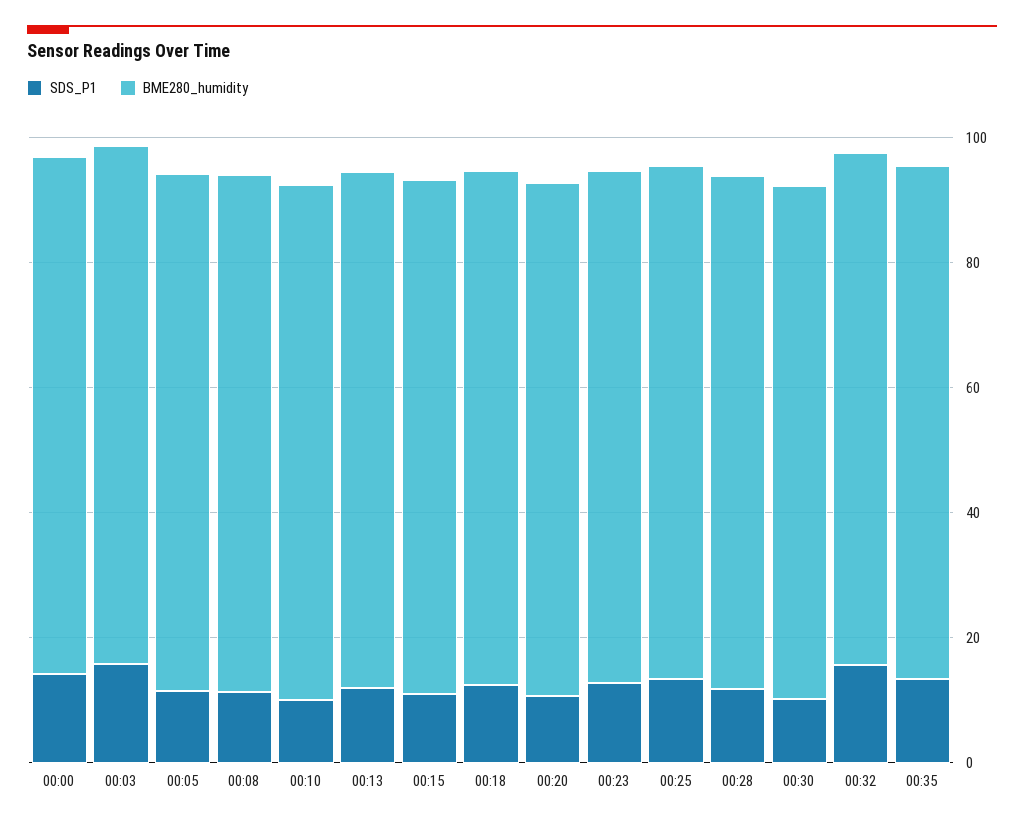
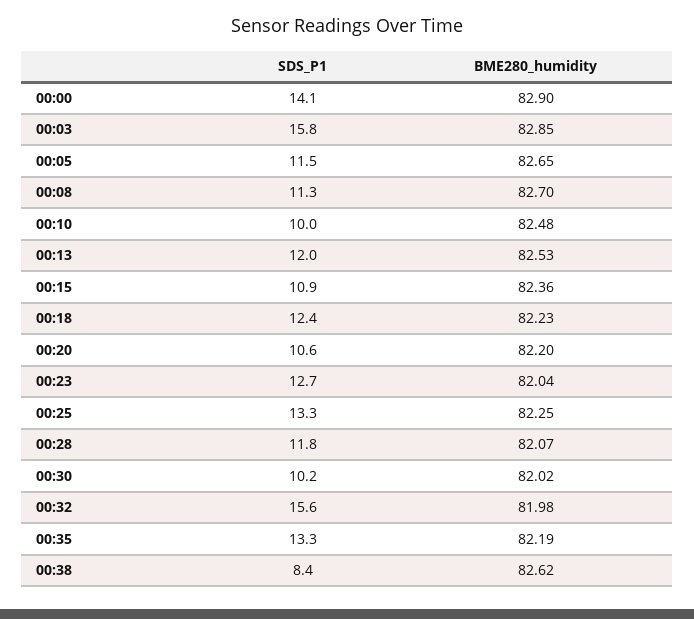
SDS_P1, 00:38: none -> 8.4
BME280_humidity, 00:38: none -> 82.62

